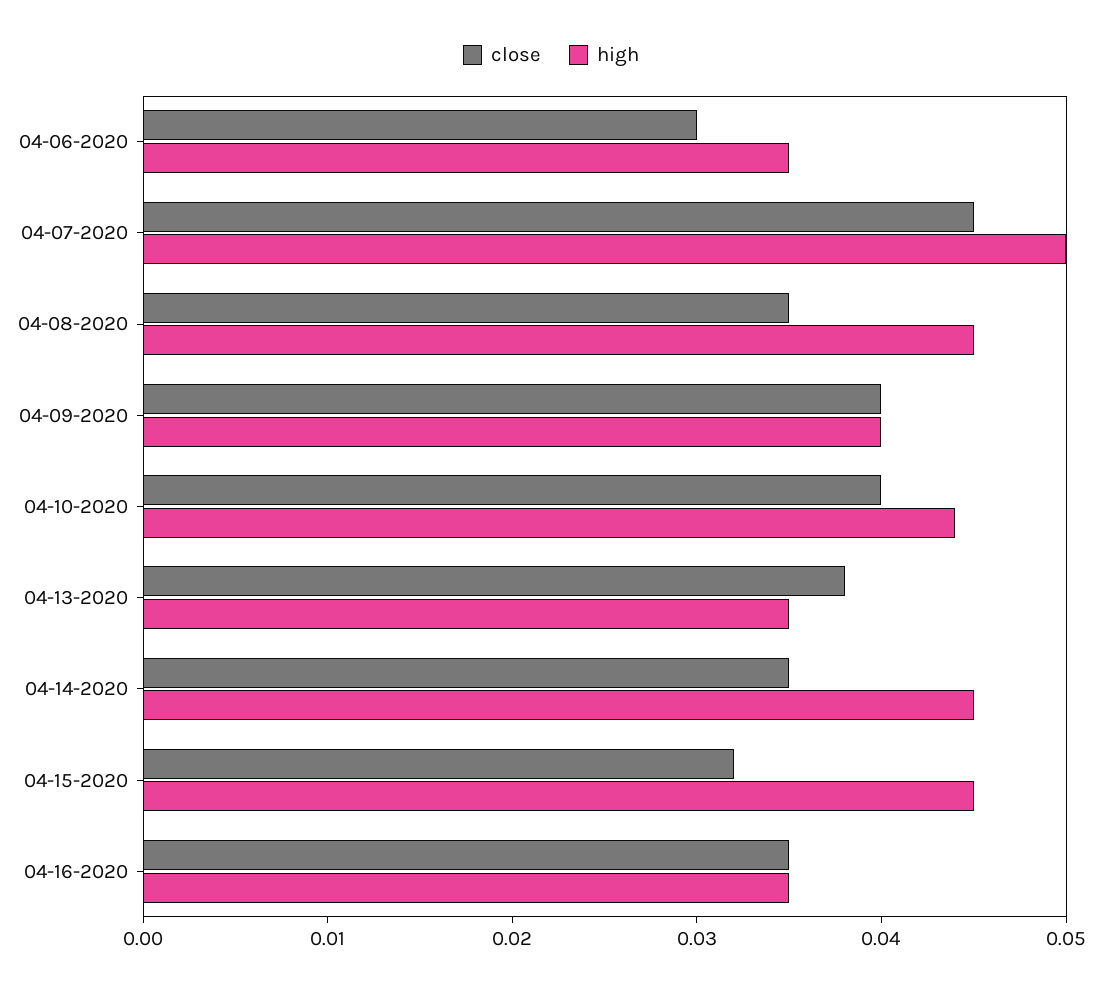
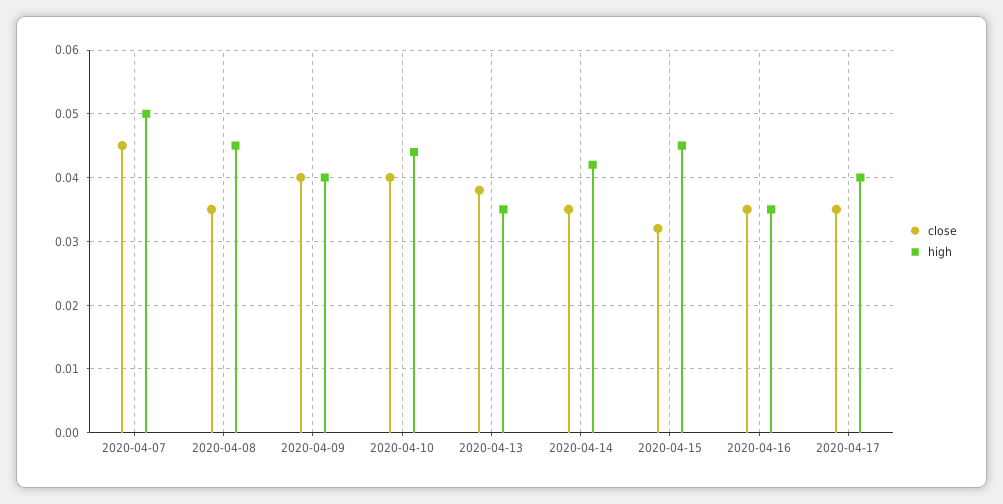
close, 04-06-2020: 0.03 -> none
high, 04-06-2020: 0.035 -> none
high, 04-14-2020: 0.045 -> 0.042
close, 2020-04-17: none -> 0.035
high, 2020-04-17: none -> 0.04

